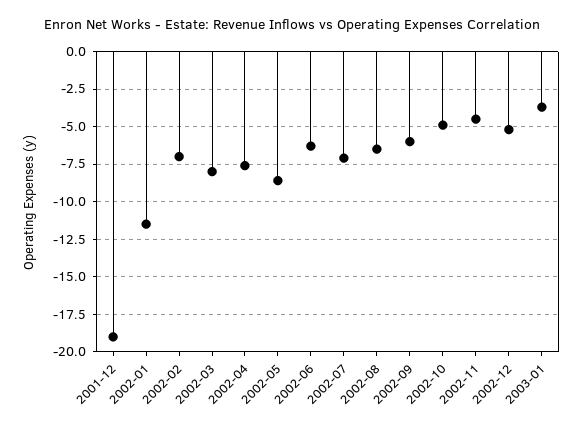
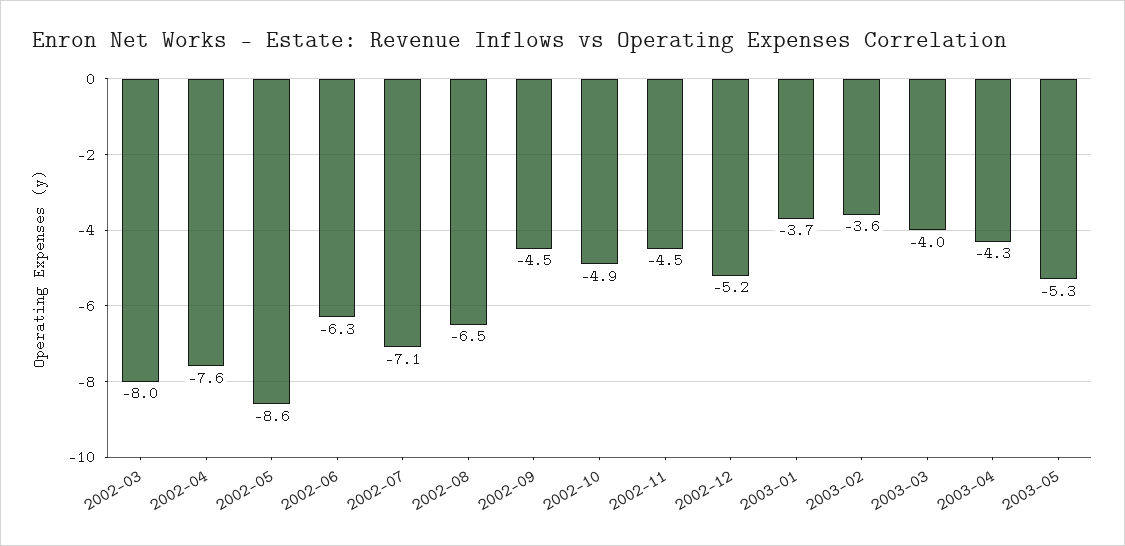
2001-12: -19 -> none
2002-01: -11.5 -> none
2002-02: -7 -> none
2002-09: -6 -> -4.5
2003-02: none -> -3.6
2003-03: none -> -4
2003-04: none -> -4.3
2003-05: none -> -5.3

